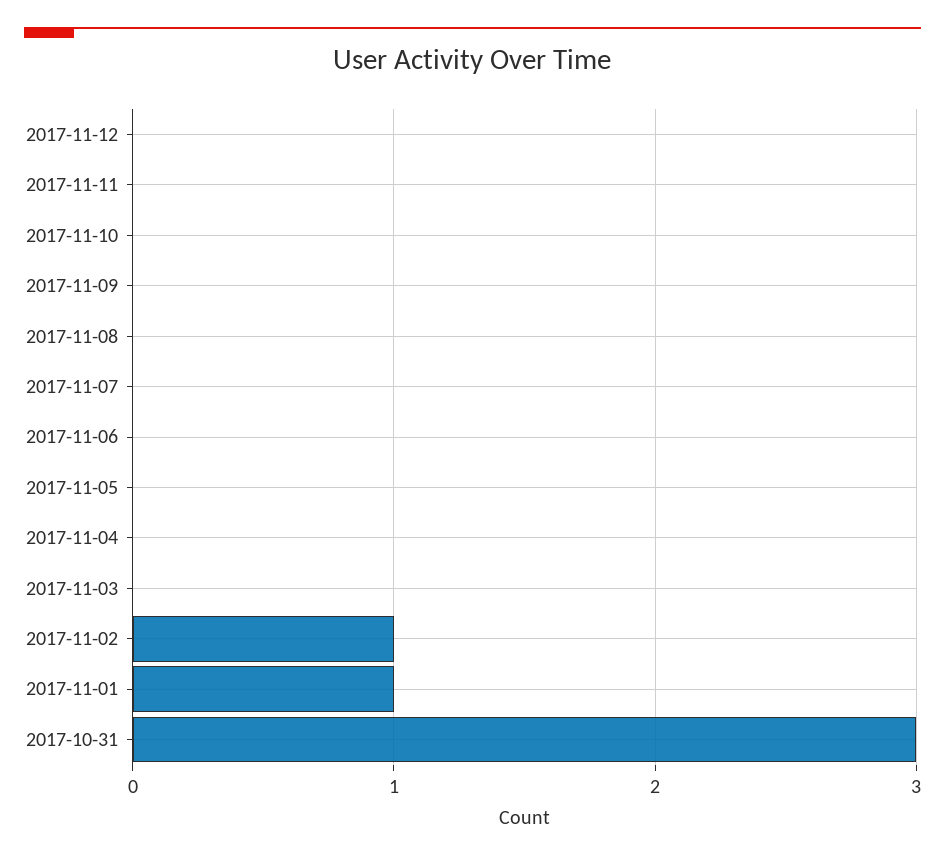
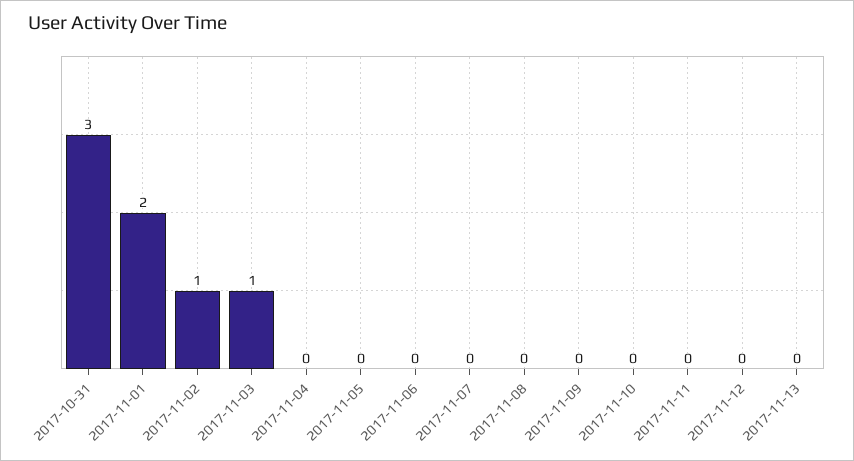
2017-11-03: 0 -> 1
2017-11-01: 1 -> 2
2017-11-13: none -> 0

